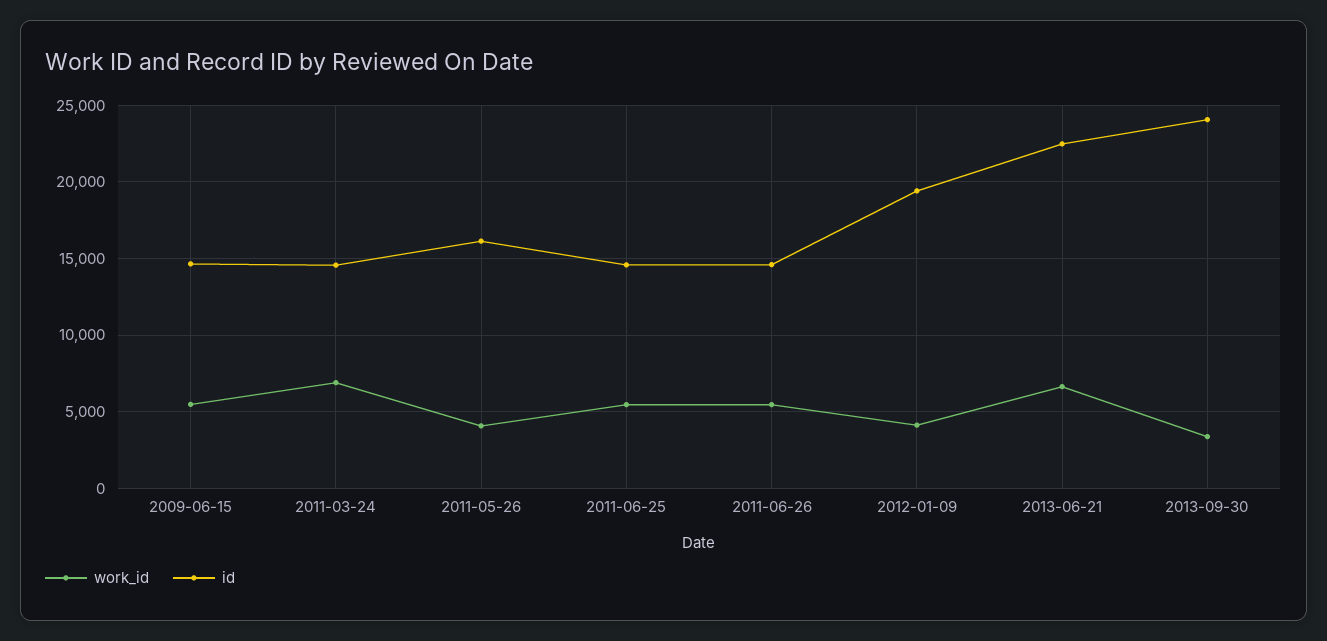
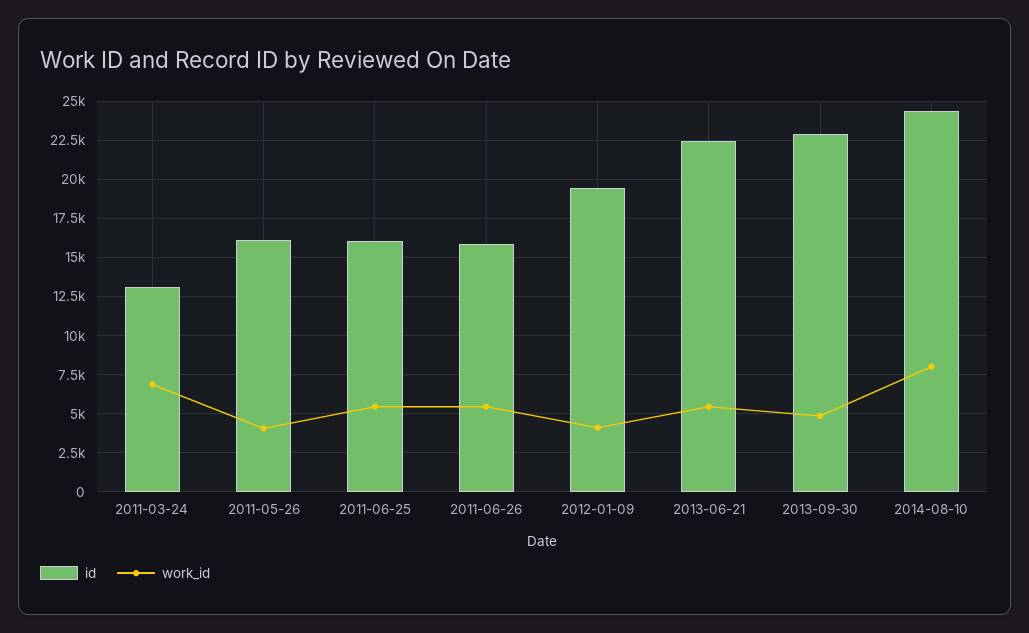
work_id, 2009-06-15: 5500 -> none
id, 2009-06-15: 14500 -> none
id, 2011-03-24: 14500 -> 13000
id, 2011-06-25: 14500 -> 16000
id, 2011-06-26: 14500 -> 16000
work_id, 2013-06-21: 6500 -> 5500
work_id, 2013-09-30: 3500 -> 5000
id, 2013-09-30: 24000 -> 23000
id, 2014-08-10: none -> 24500
work_id, 2014-08-10: none -> 8000

